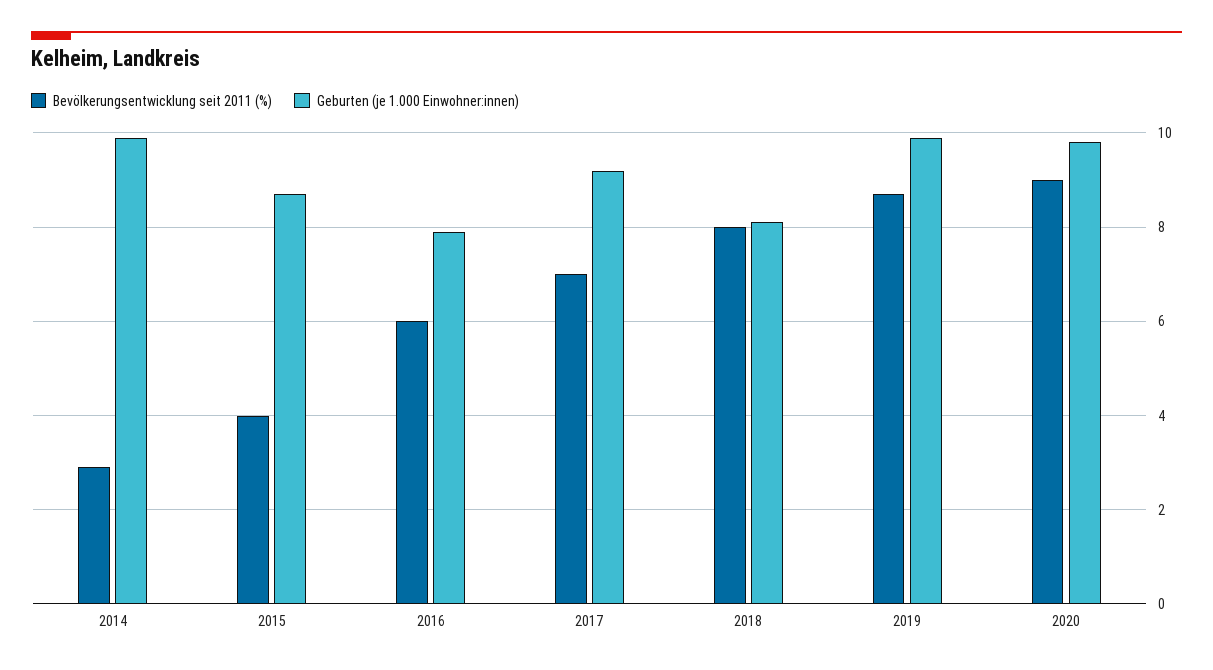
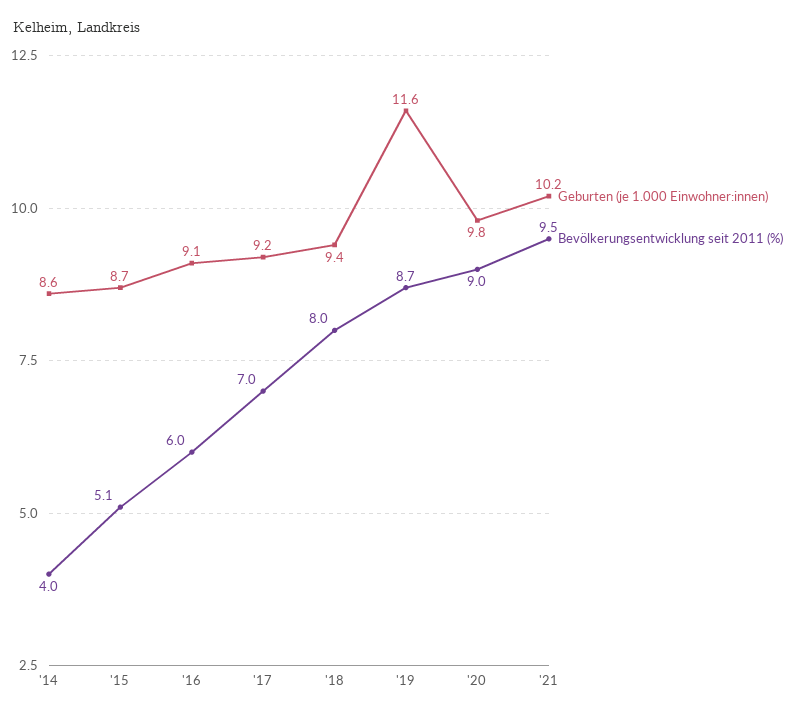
Bevölkerungsentwicklung seit 2011 (%), 2014: 3 -> 4
Geburten (je 1.000 Einwohner:innen), 2014: 10 -> 8.6
Bevölkerungsentwicklung seit 2011 (%), 2015: 4 -> 5.1
Geburten (je 1.000 Einwohner:innen), 2016: 8 -> 9.1
Geburten (je 1.000 Einwohner:innen), 2018: 8 -> 9.4
Geburten (je 1.000 Einwohner:innen), 2019: 10 -> 11.6
Geburten (je 1.000 Einwohner:innen), '21: none -> 10.2
Bevölkerungsentwicklung seit 2011 (%), '21: none -> 9.5

